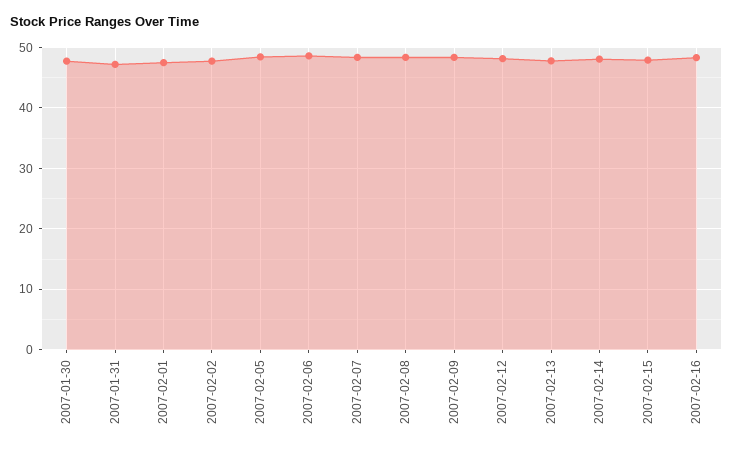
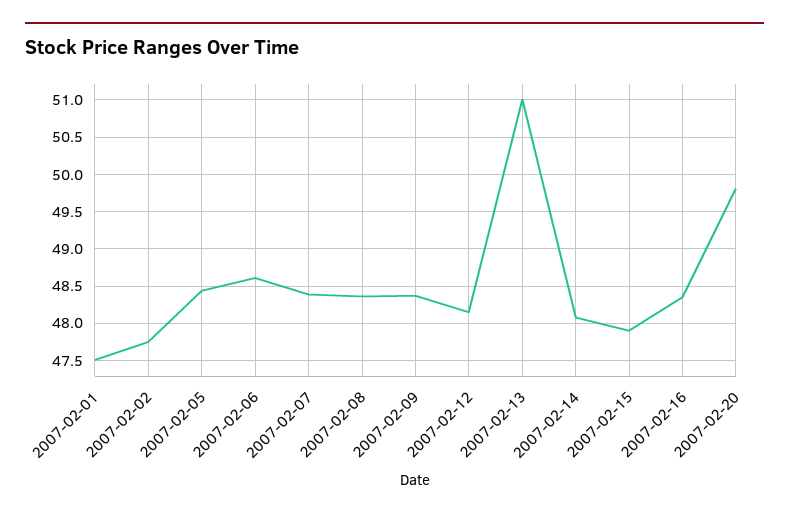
2007-01-30: 48 -> none
2007-01-31: 47 -> none
2007-02-13: 48 -> 51
2007-02-20: none -> 49.8

